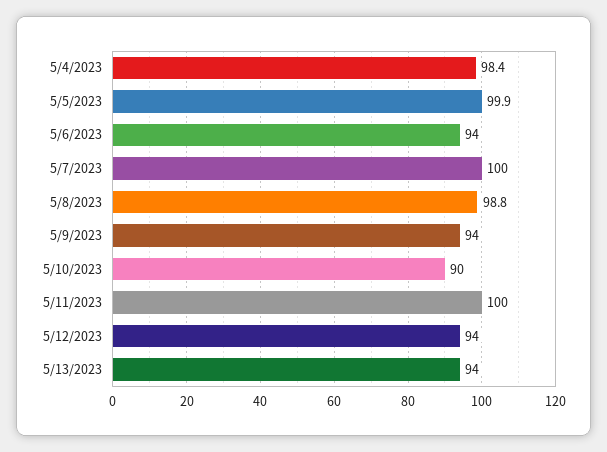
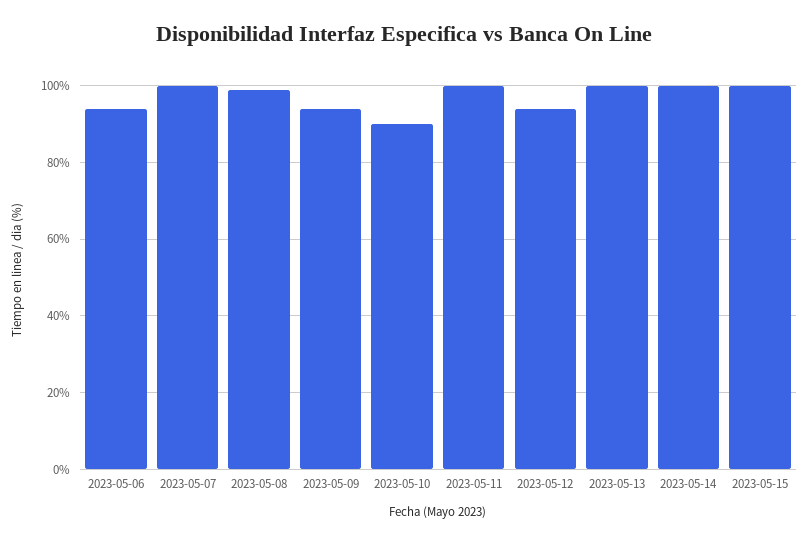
5/4/2023: 98.4 -> none
5/5/2023: 99.9 -> none
5/13/2023: 94 -> 100
2023-05-14: none -> 100
2023-05-15: none -> 100

